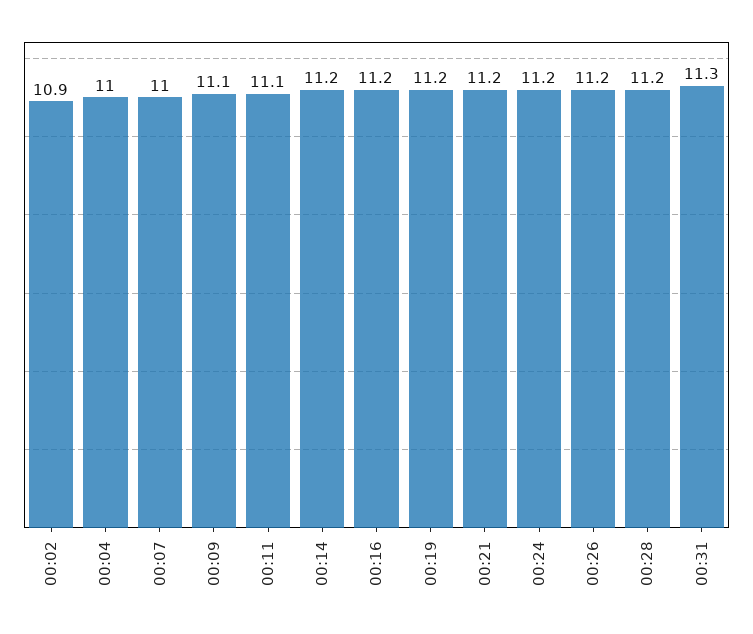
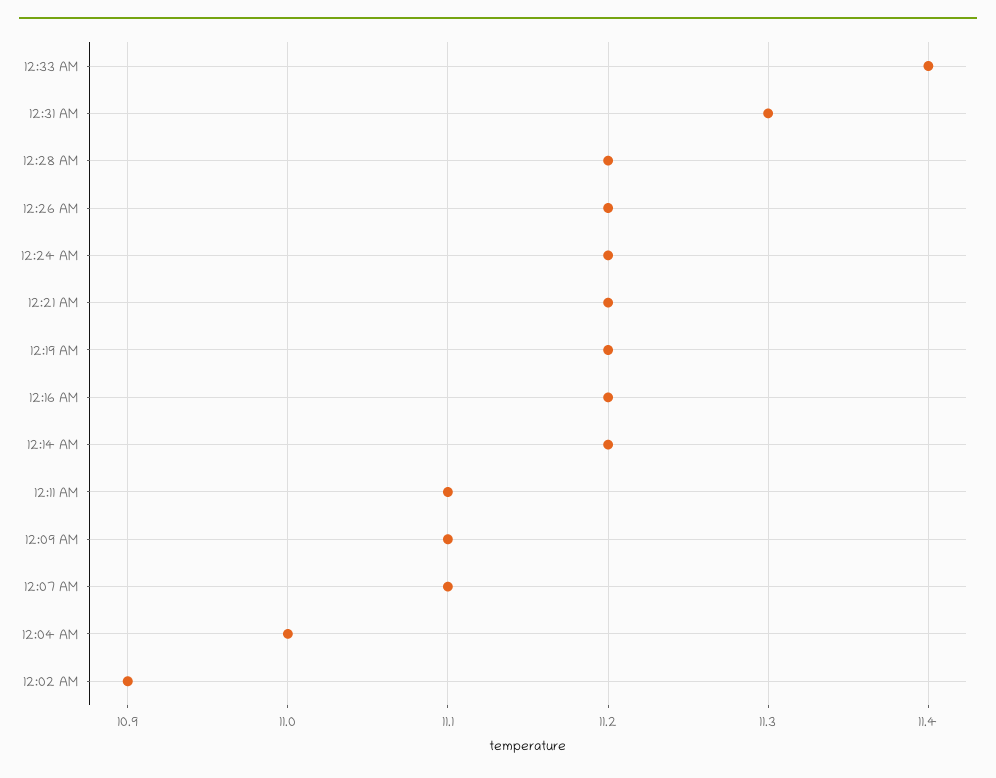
00:07: 11 -> 11.1
12:33 AM: none -> 11.4

